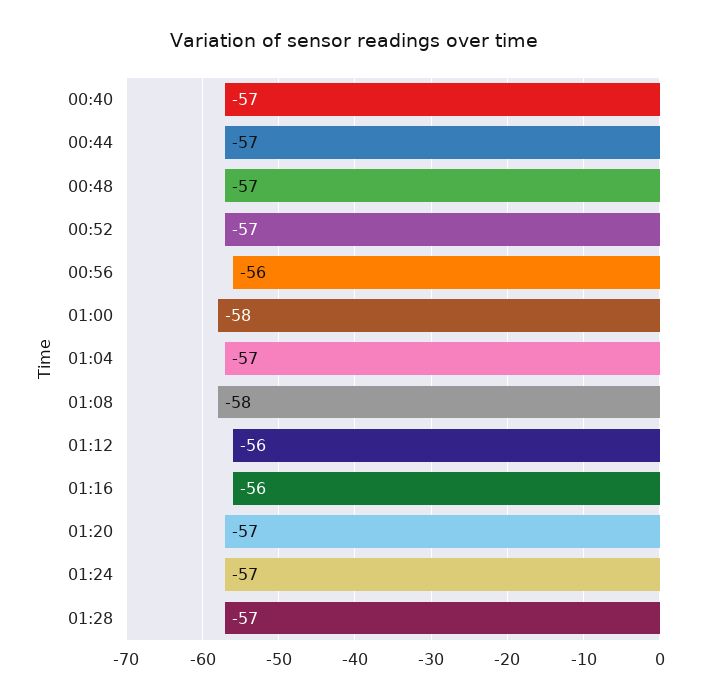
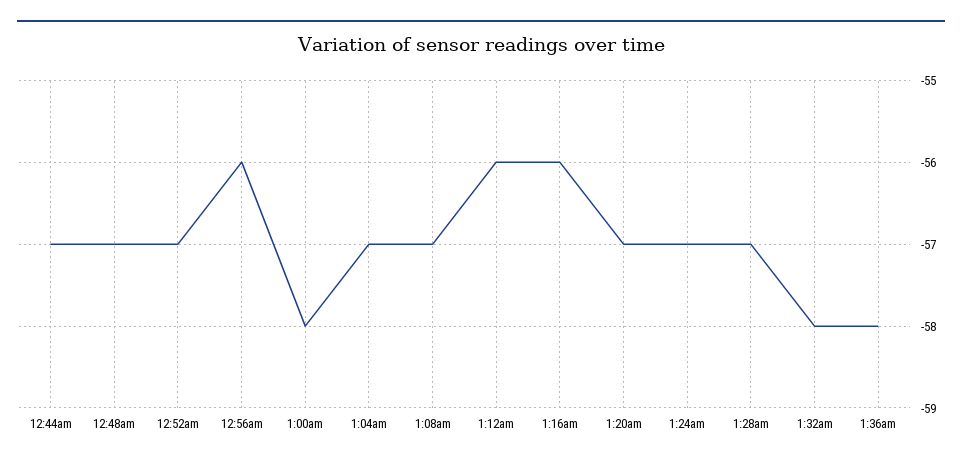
00:40: -57 -> none
01:08: -58 -> -57
1:32am: none -> -58
1:36am: none -> -58

